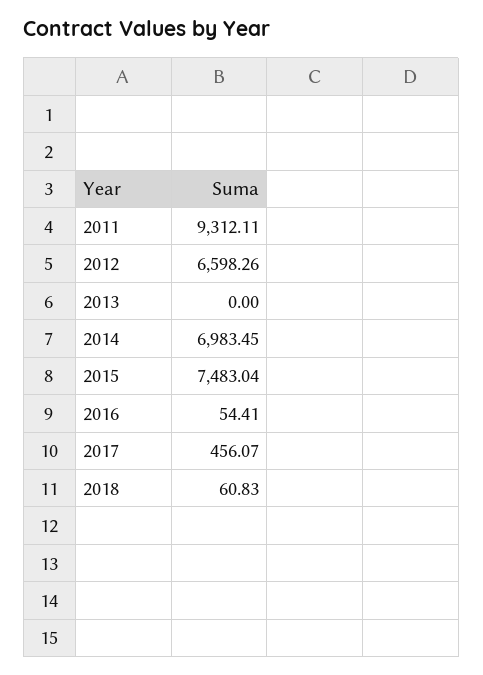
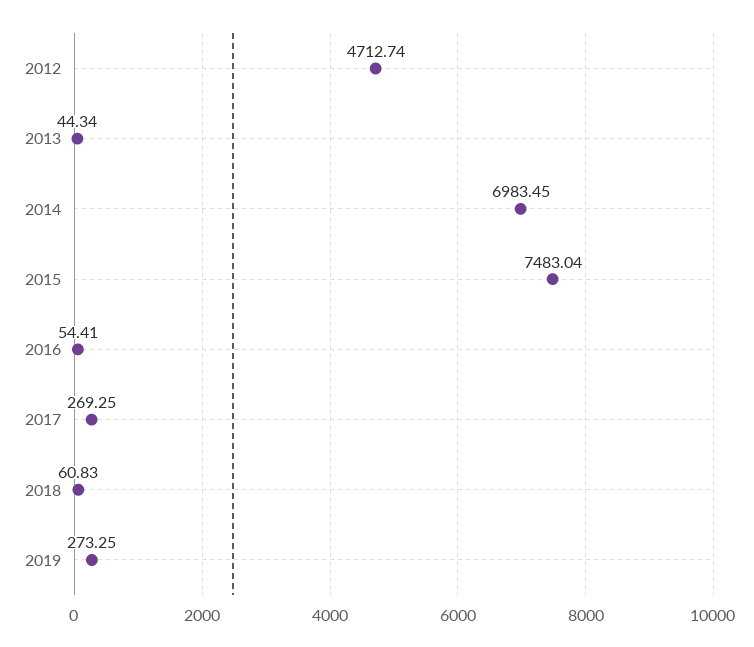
2011: 9312.11 -> none
2012: 6598.26 -> 4712.74
2013: 0 -> 44.34
2017: 456.07 -> 269.25
2019: none -> 273.25

